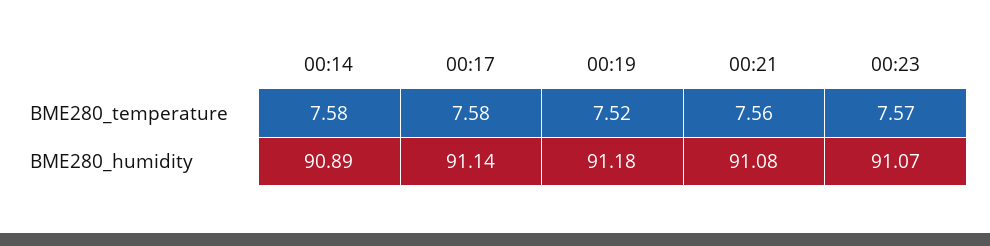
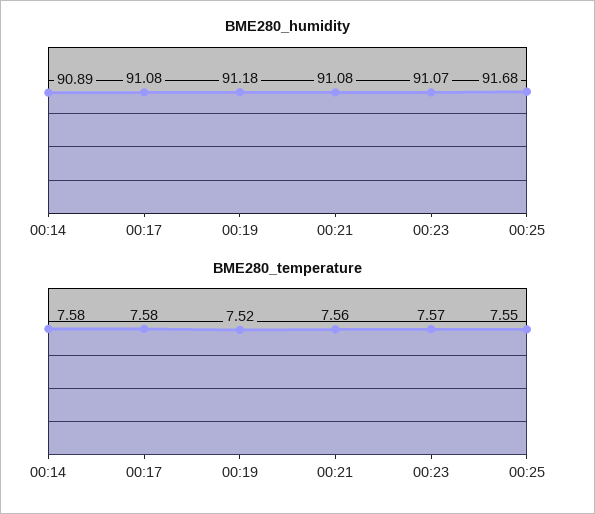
BME280_humidity, 00:17: 91.14 -> 91.08
BME280_humidity, 00:25: none -> 91.68
BME280_temperature, 00:25: none -> 7.55

